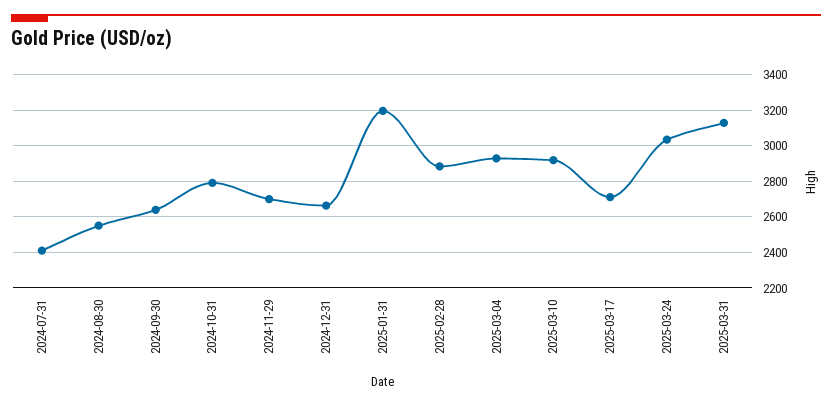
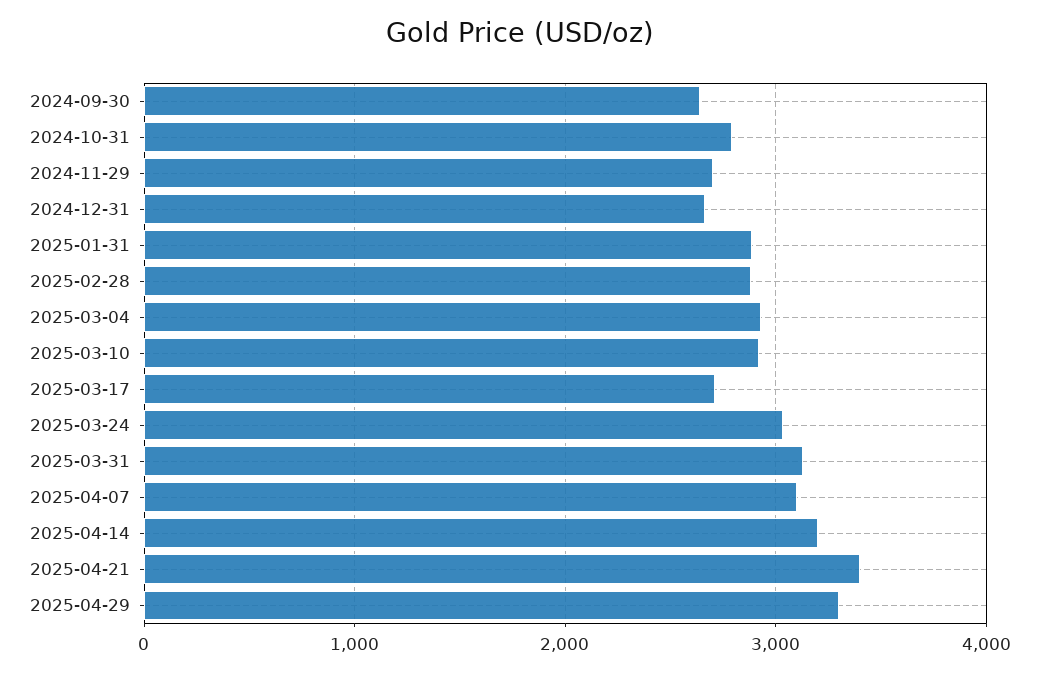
2024-07-31: 2400 -> none
2024-08-30: 2550 -> none
2025-01-31: 3200 -> 2900
2025-04-07: none -> 3100
2025-04-14: none -> 3200
2025-04-21: none -> 3400
2025-04-29: none -> 3300

